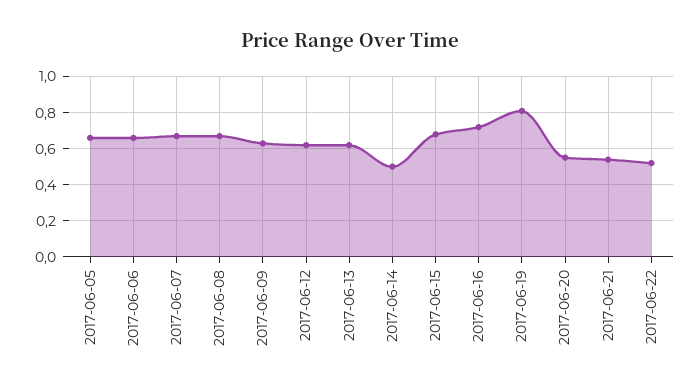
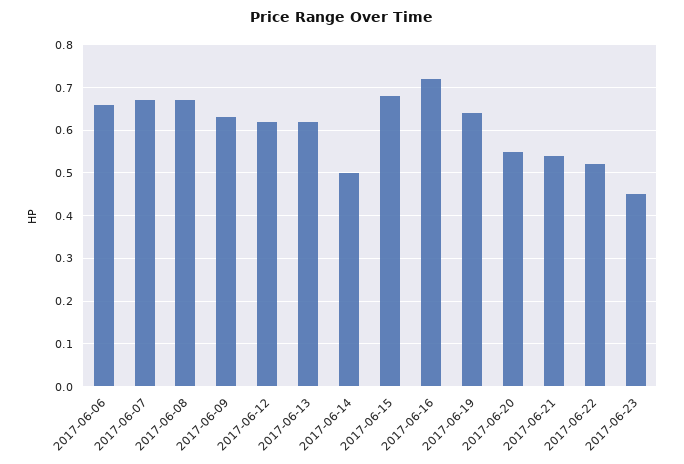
2017-06-05: 0.65 -> none
2017-06-19: 0.8 -> 0.65
2017-06-23: none -> 0.45

